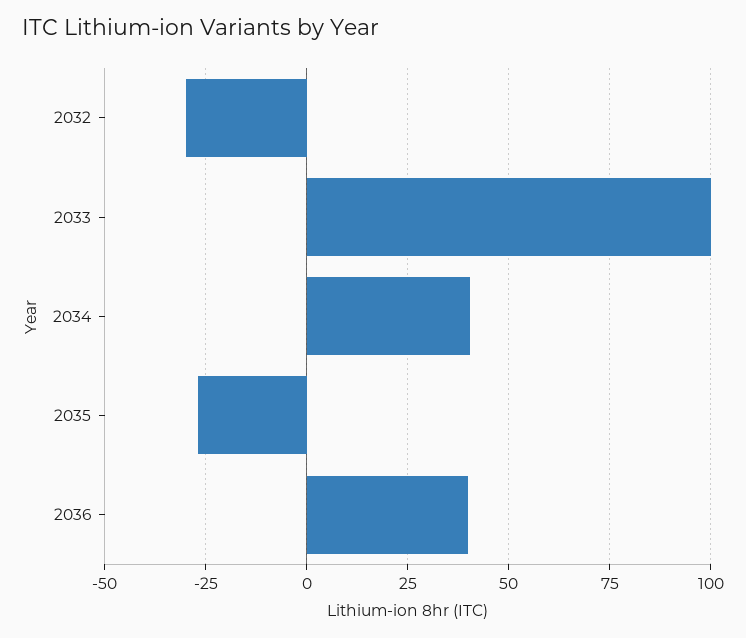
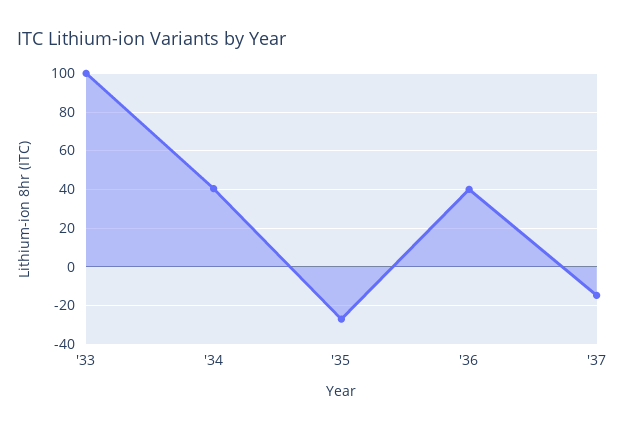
2032: -30 -> none
'37: none -> -15

